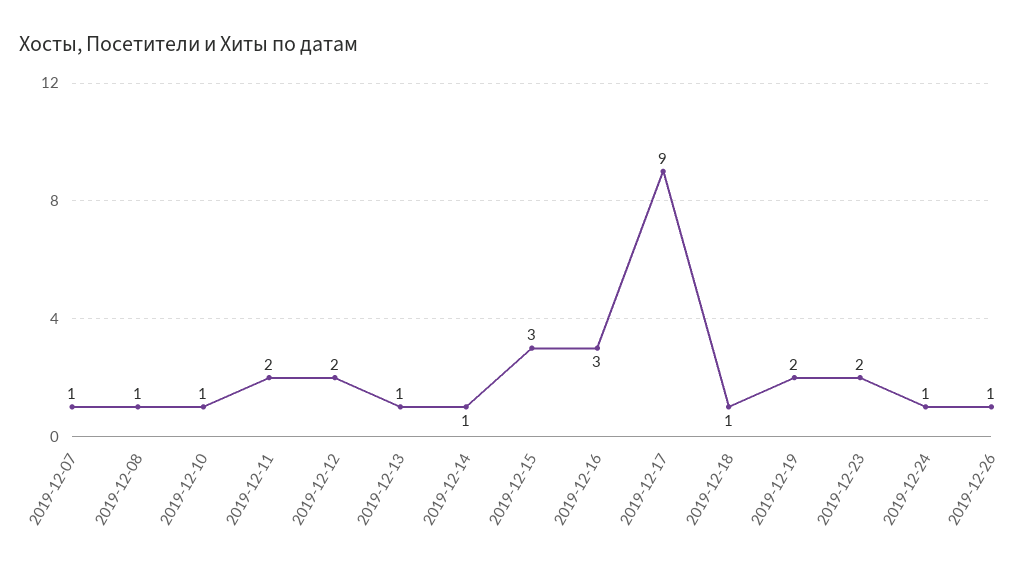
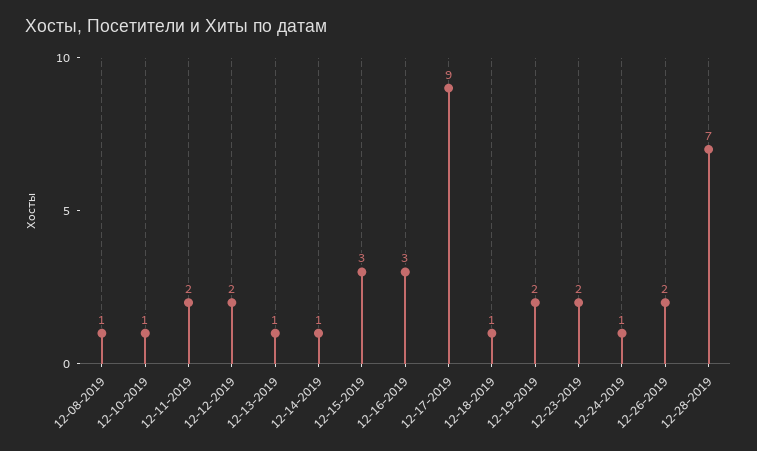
2019-12-07: 1 -> none
2019-12-26: 1 -> 2
12-28-2019: none -> 7

